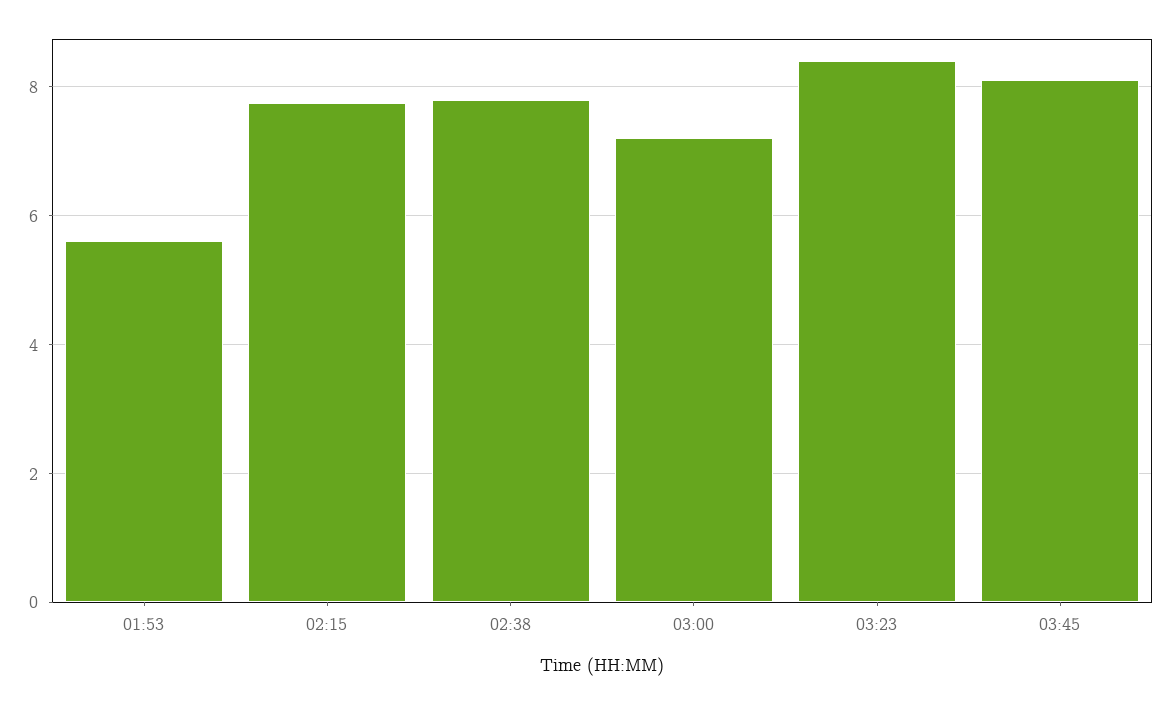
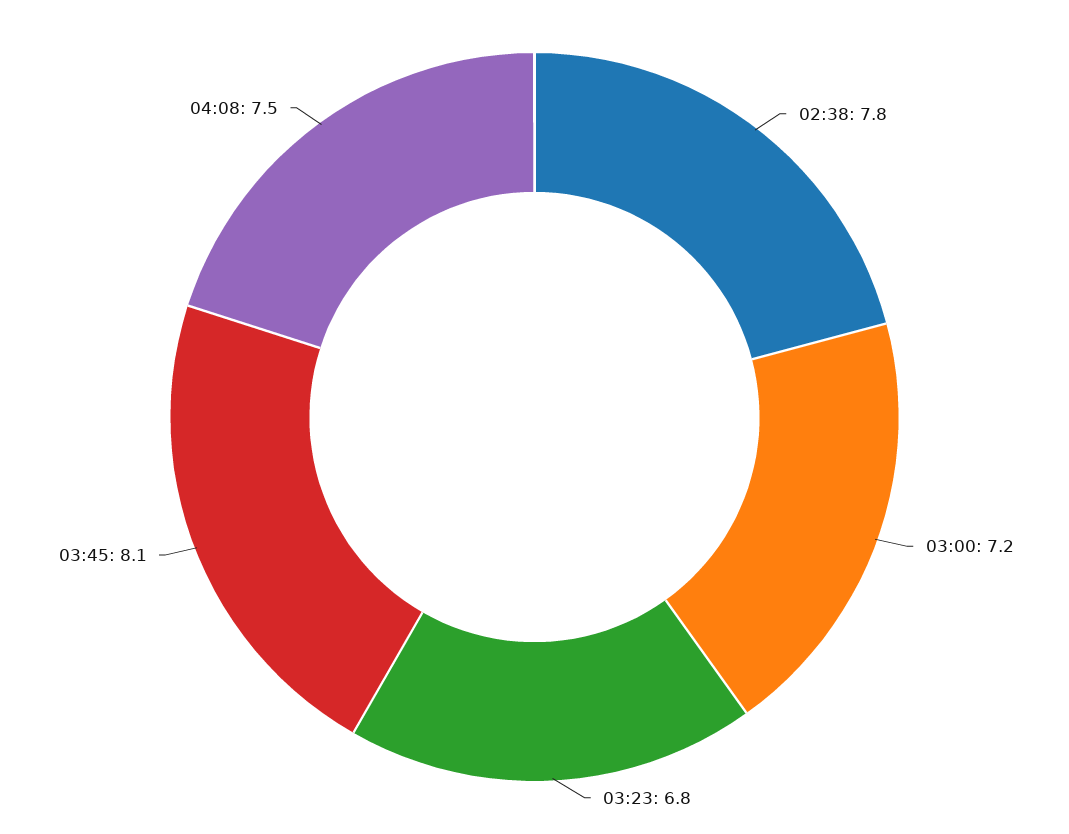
01:53: 5.6 -> none
02:15: 7.8 -> none
03:23: 8.4 -> 6.8
04:08: none -> 7.5

